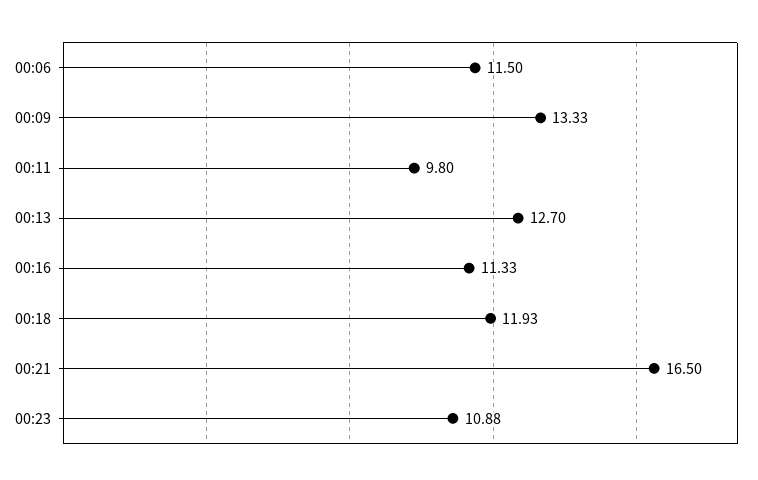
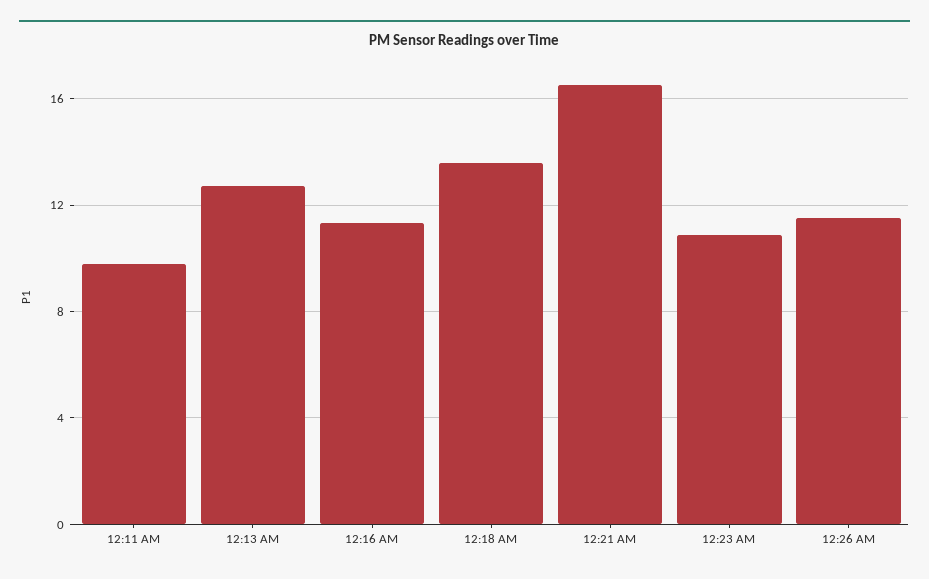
00:06: 11.5 -> none
00:09: 13.33 -> none
00:18: 11.93 -> 13.5
12:26 AM: none -> 11.5

